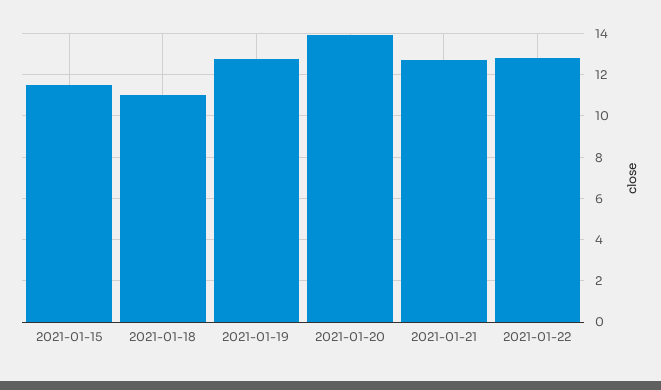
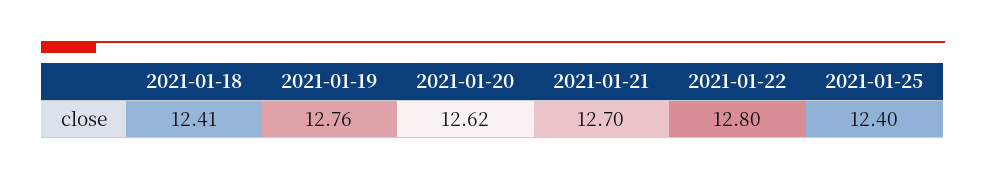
2021-01-15: 11.5 -> none
2021-01-18: 11 -> 12.41
2021-01-20: 14 -> 12.62
2021-01-25: none -> 12.4

